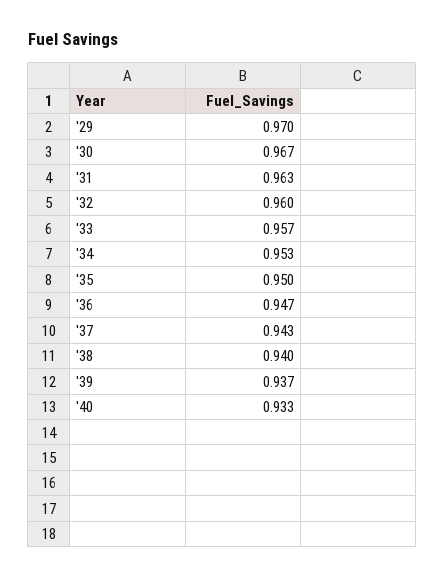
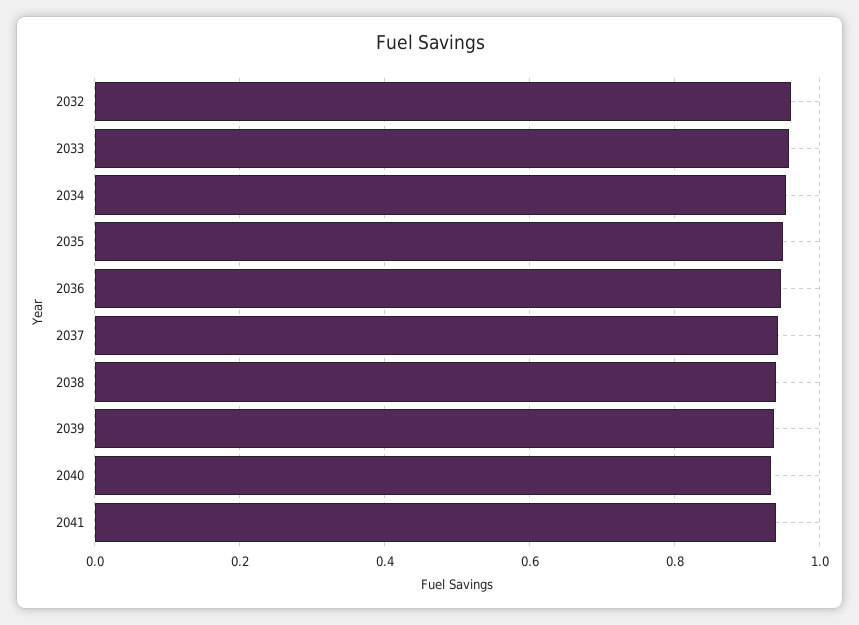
'29: 0.97 -> none
'30: 0.967 -> none
'31: 0.963 -> none
2041: none -> 0.94

